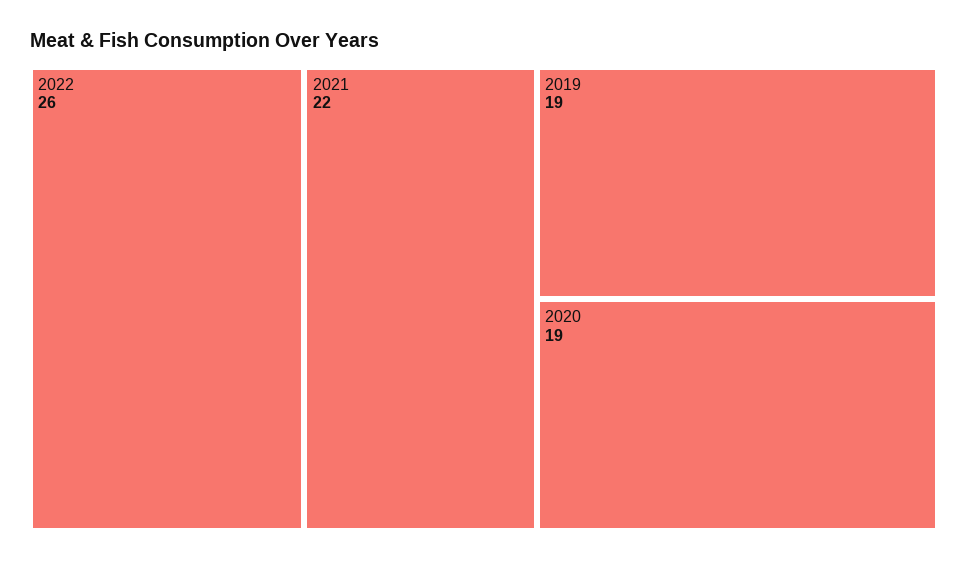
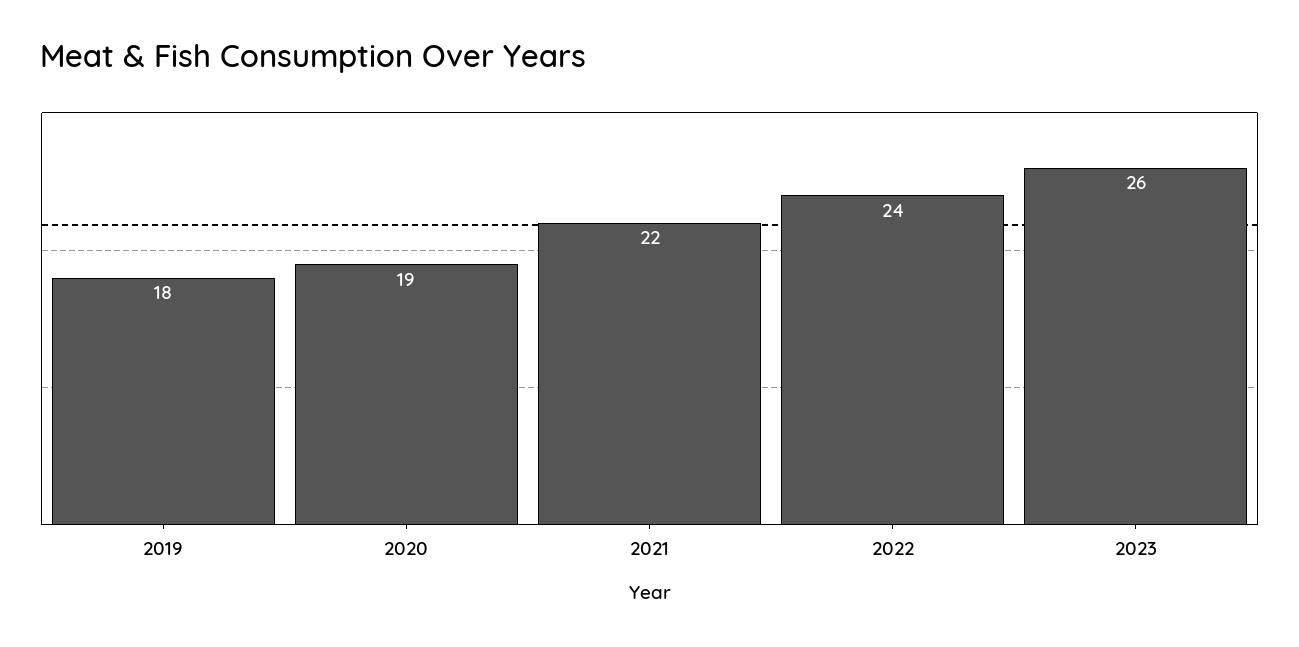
2022: 26 -> 24
2019: 19 -> 18
2023: none -> 26

